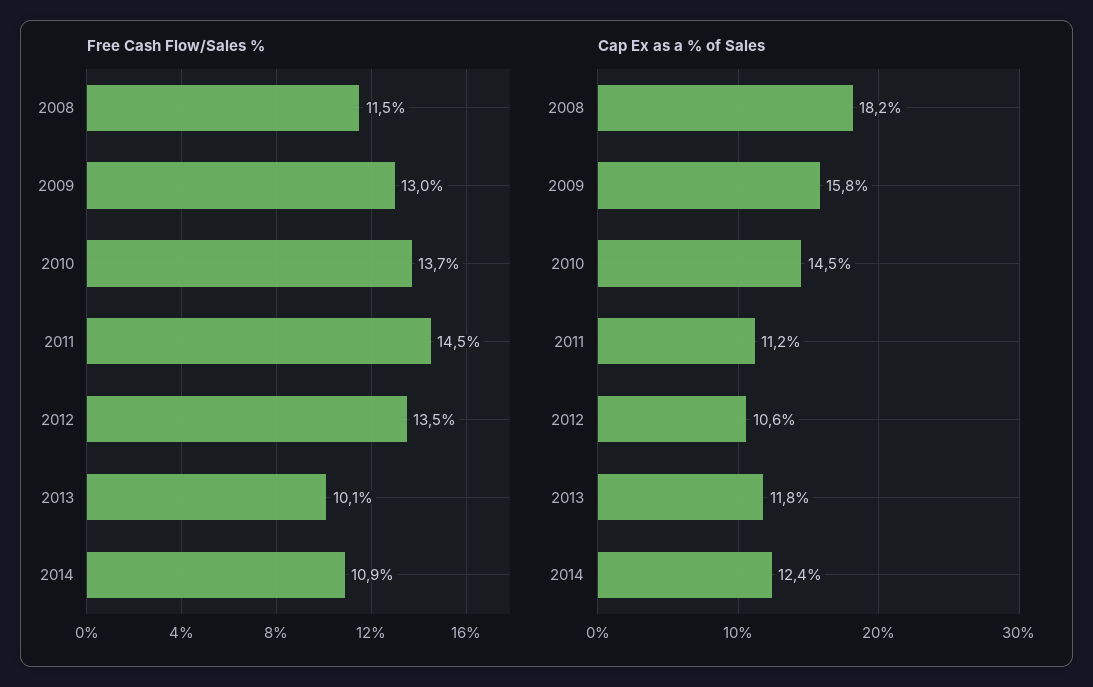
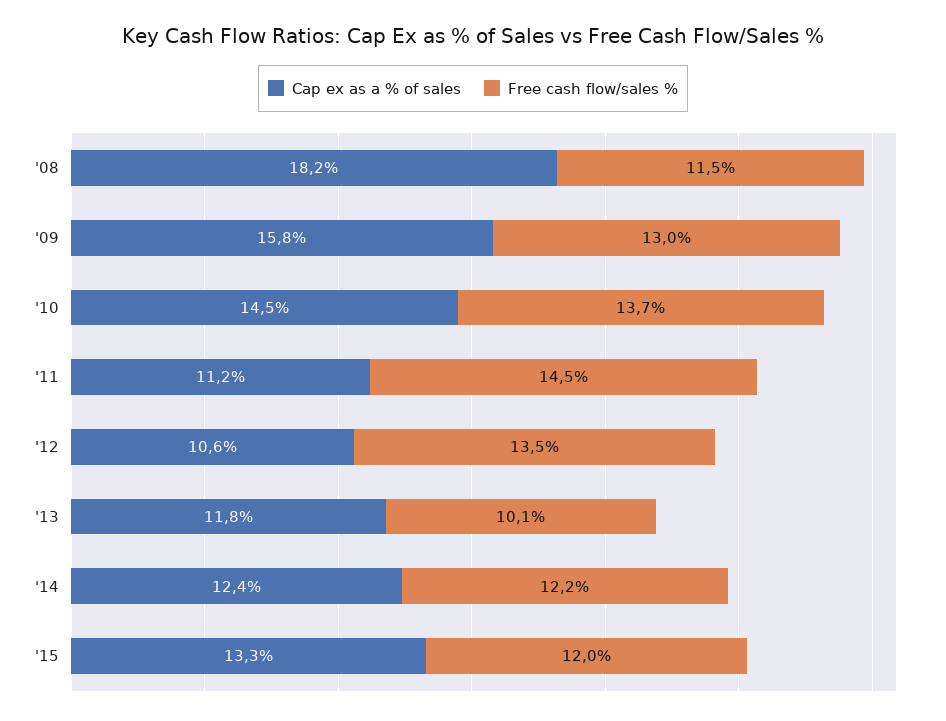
Free Cash Flow/Sales %, 2014: 10.9 -> 12.2
Cap Ex as a % of Sales, '15: none -> 13.3
Free Cash Flow/Sales %, '15: none -> 12

